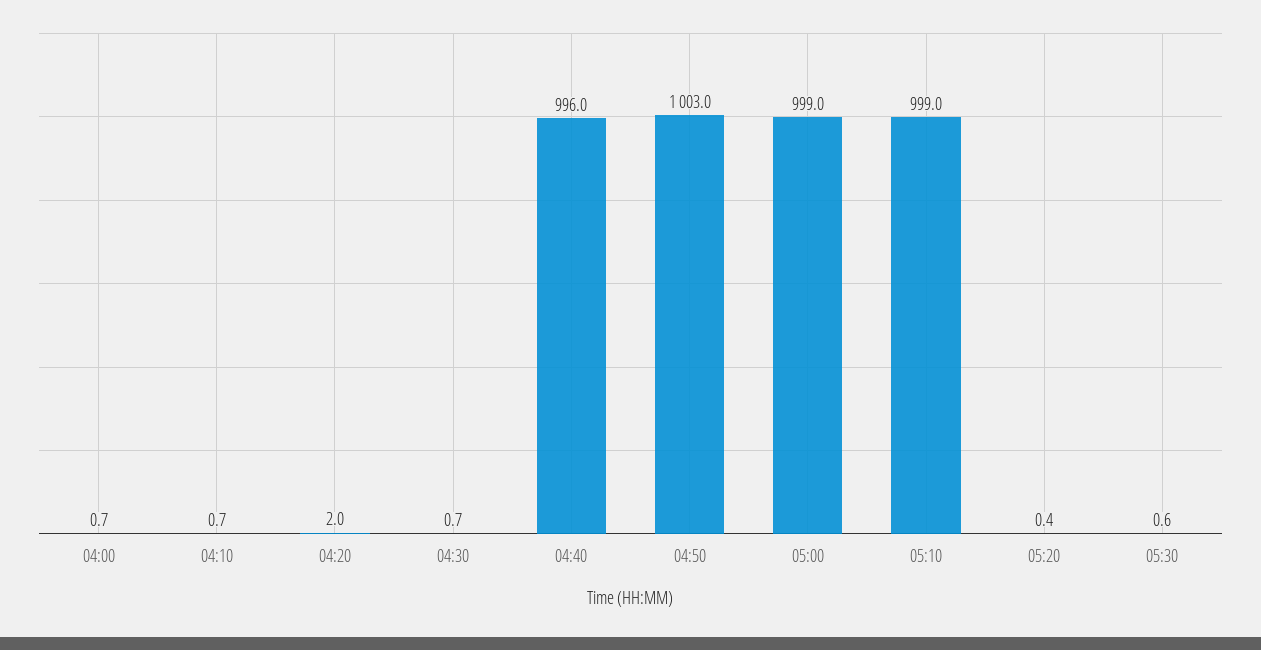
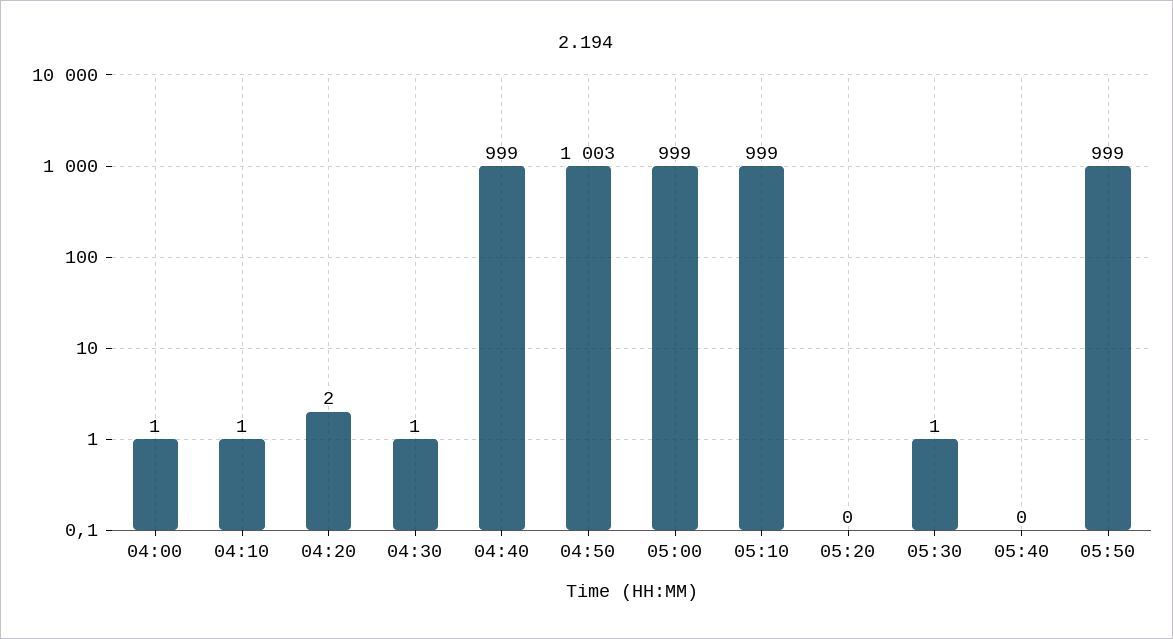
04:40: 996 -> 999
05:40: none -> 0
05:50: none -> 999

